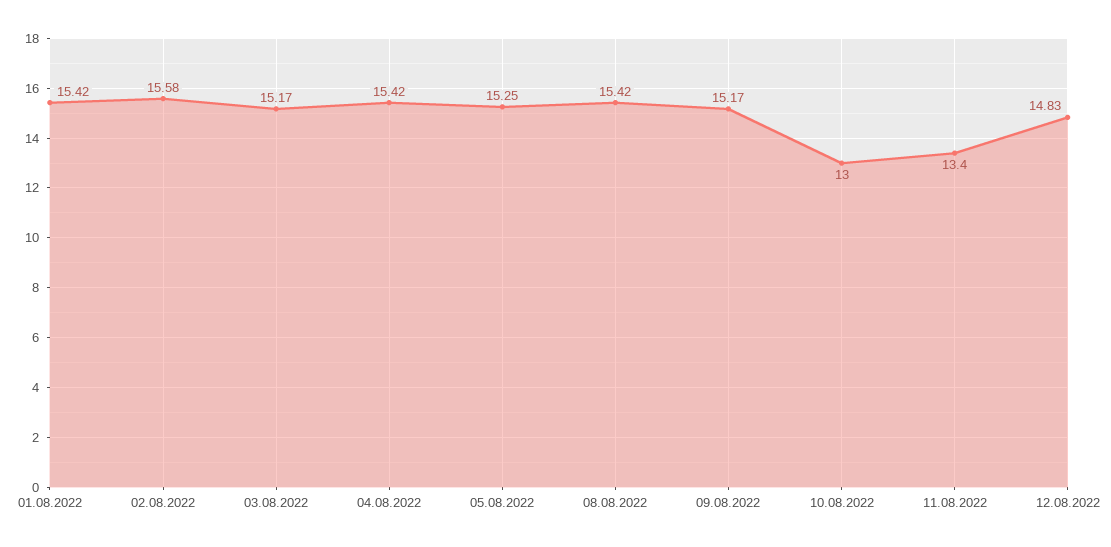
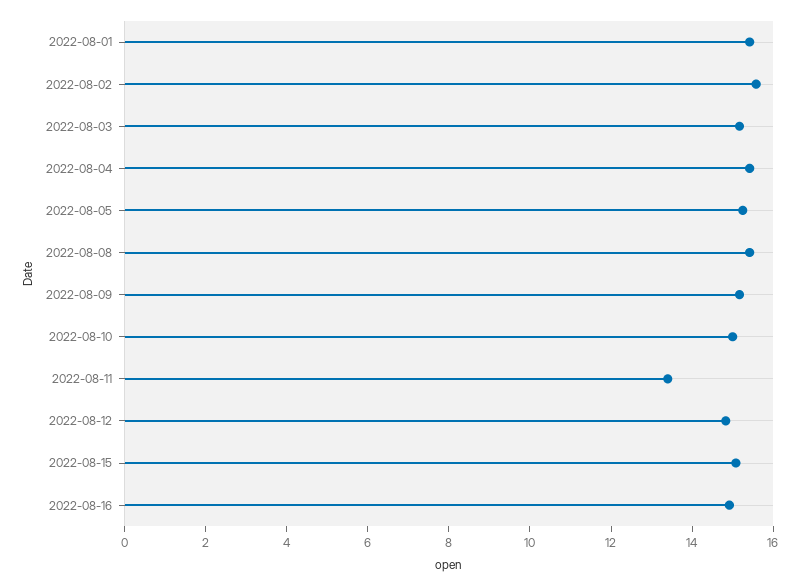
10.08.2022: 13 -> 15
2022-08-15: none -> 15
2022-08-16: none -> 15

